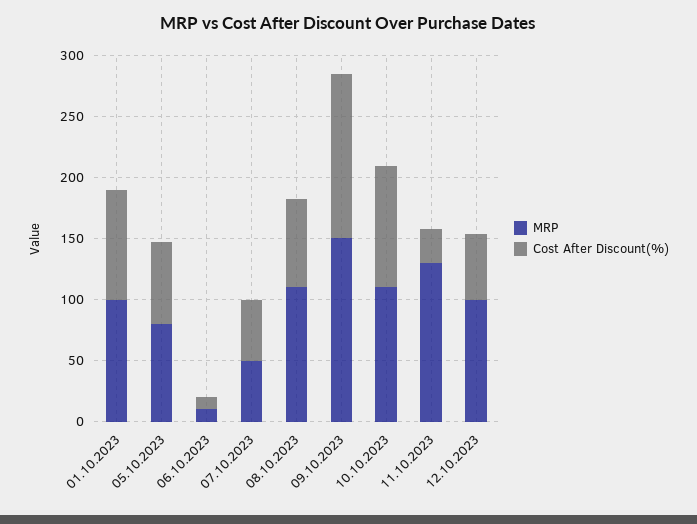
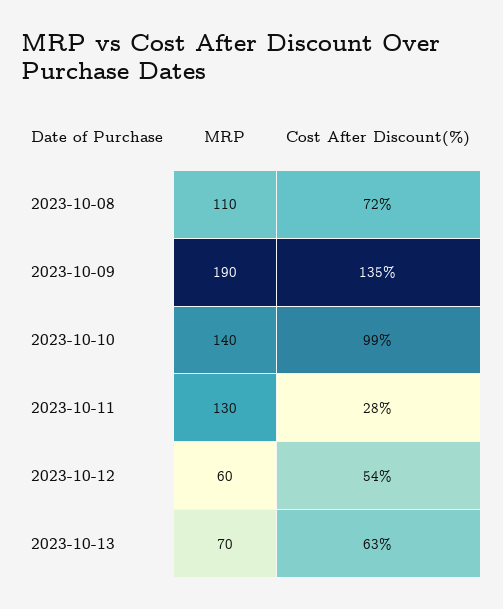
MRP, 01.10.2023: 100 -> none
Cost After Discount(%), 01.10.2023: 90 -> none
MRP, 05.10.2023: 80 -> none
Cost After Discount(%), 05.10.2023: 70 -> none
MRP, 06.10.2023: 10 -> none
Cost After Discount(%), 06.10.2023: 10 -> none
MRP, 07.10.2023: 50 -> none
Cost After Discount(%), 07.10.2023: 50 -> none
MRP, 09.10.2023: 150 -> 190
MRP, 10.10.2023: 110 -> 140
MRP, 12.10.2023: 100 -> 60
MRP, 2023-10-13: none -> 70
Cost After Discount(%), 2023-10-13: none -> 63

